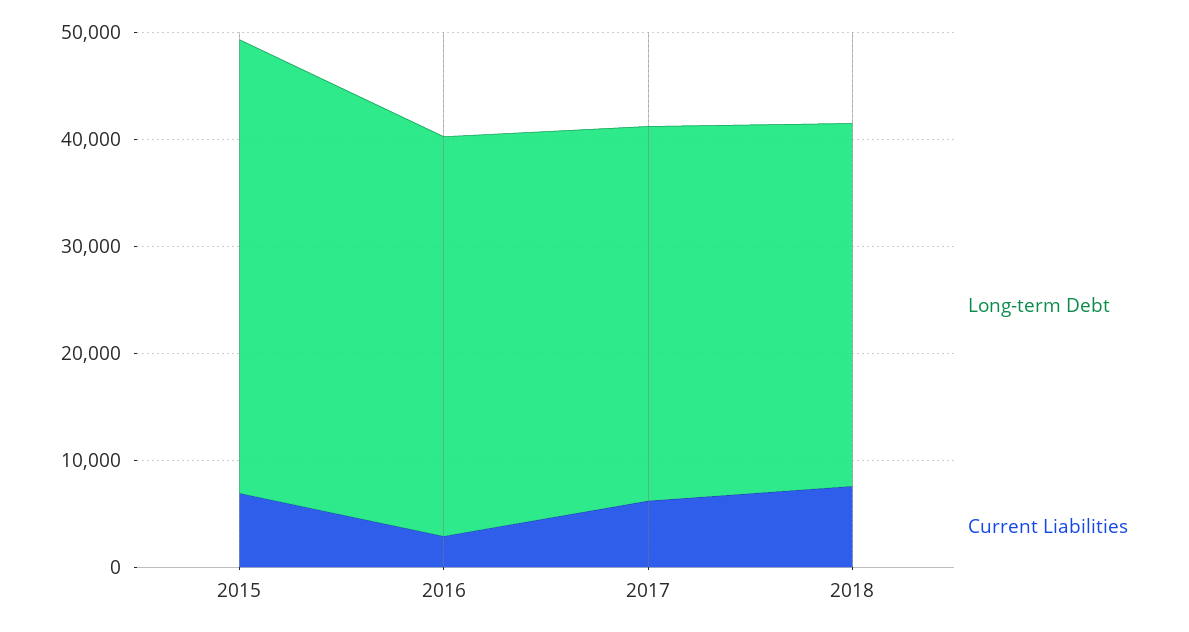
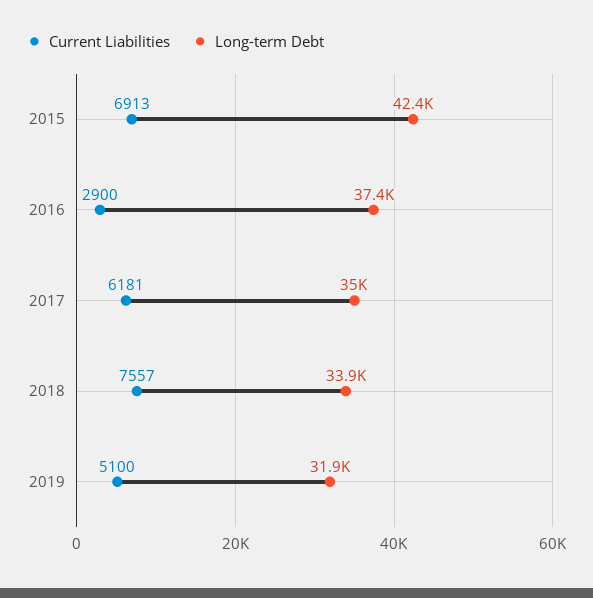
Current Liabilities, 2019: none -> 5100
Long-term Debt, 2019: none -> 31900

